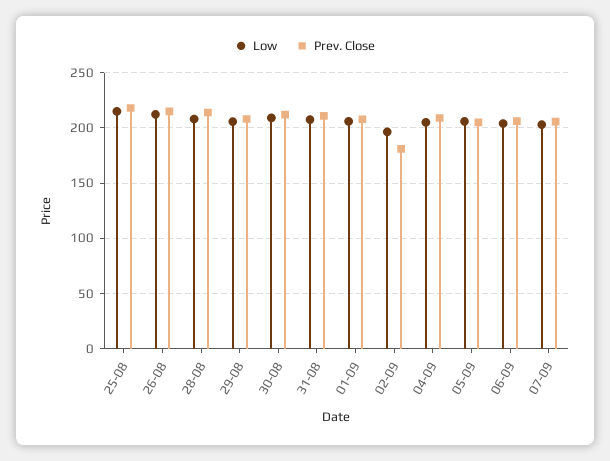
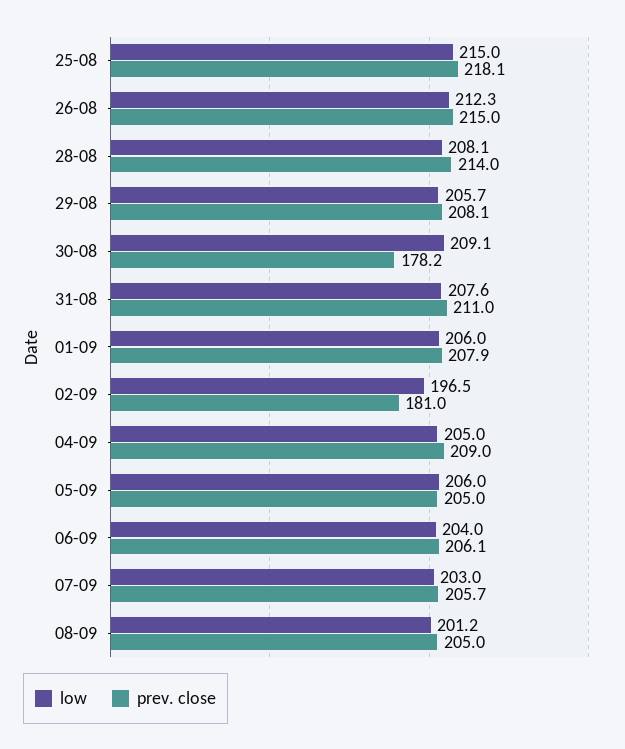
Prev. Close, 30-08: 210 -> 178.2
Low, 08-09: none -> 201.2
Prev. Close, 08-09: none -> 205

